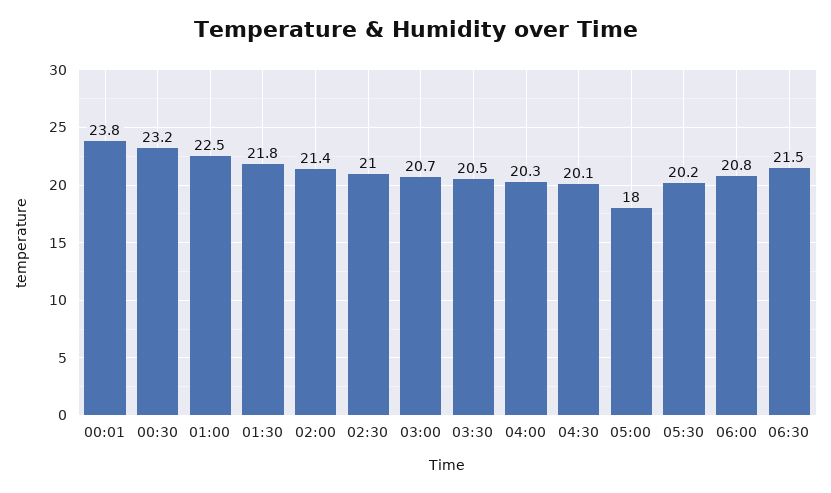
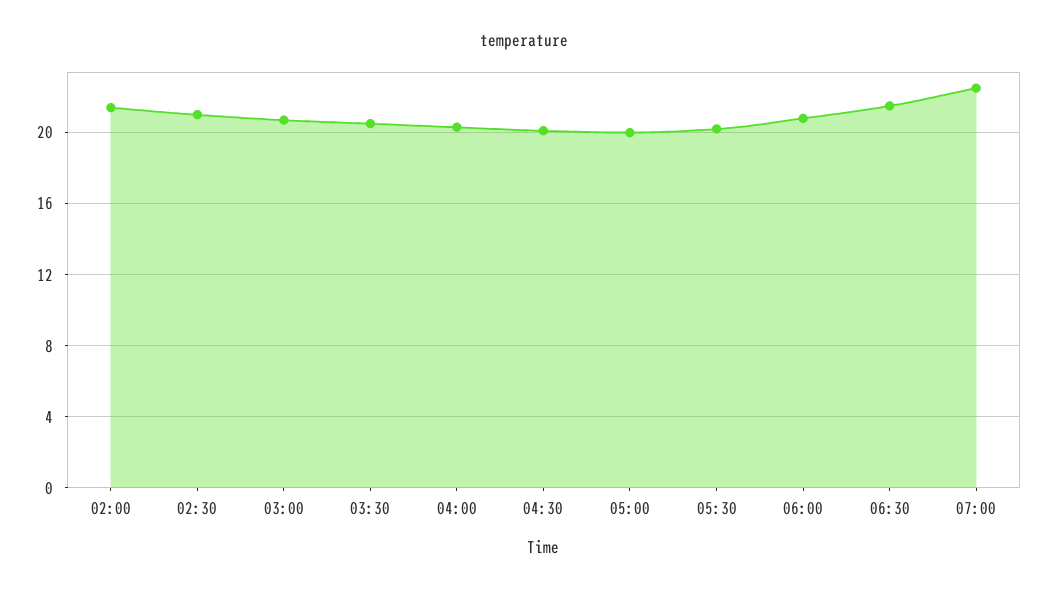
00:01: 23.8 -> none
00:30: 23.2 -> none
01:00: 22.5 -> none
01:30: 21.8 -> none
05:00: 18 -> 20
07:00: none -> 22.5

